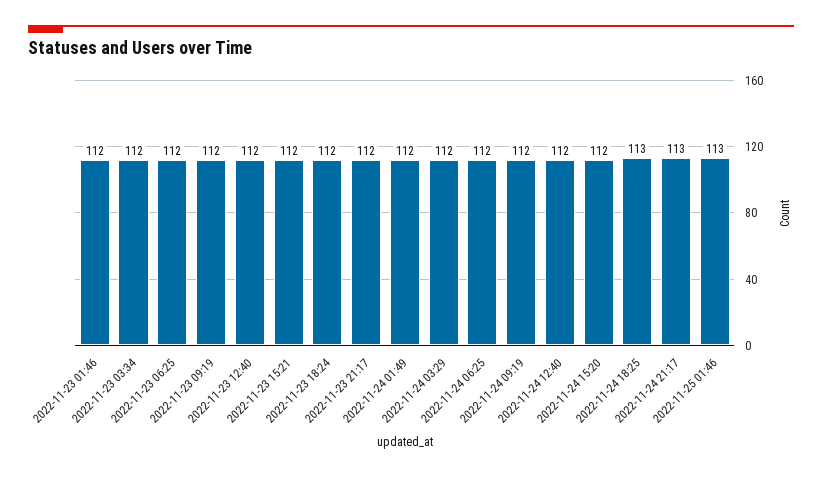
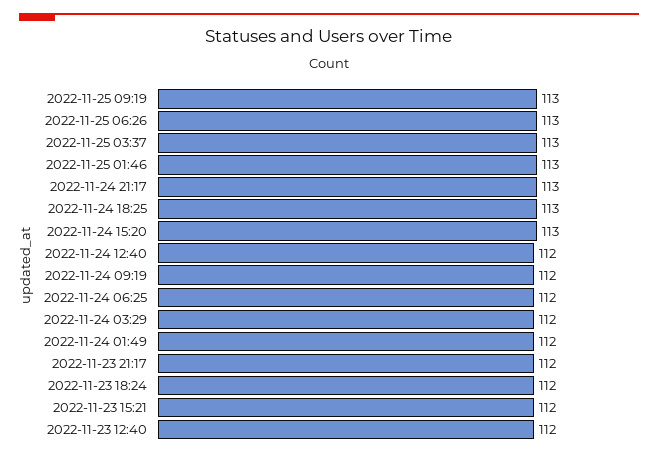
2022-11-23 01:46: 112 -> none
2022-11-23 03:34: 112 -> none
2022-11-23 06:25: 112 -> none
2022-11-23 09:19: 112 -> none
2022-11-24 15:20: 112 -> 113
2022-11-25 09:19: none -> 113
2022-11-25 06:26: none -> 113
2022-11-25 03:37: none -> 113

